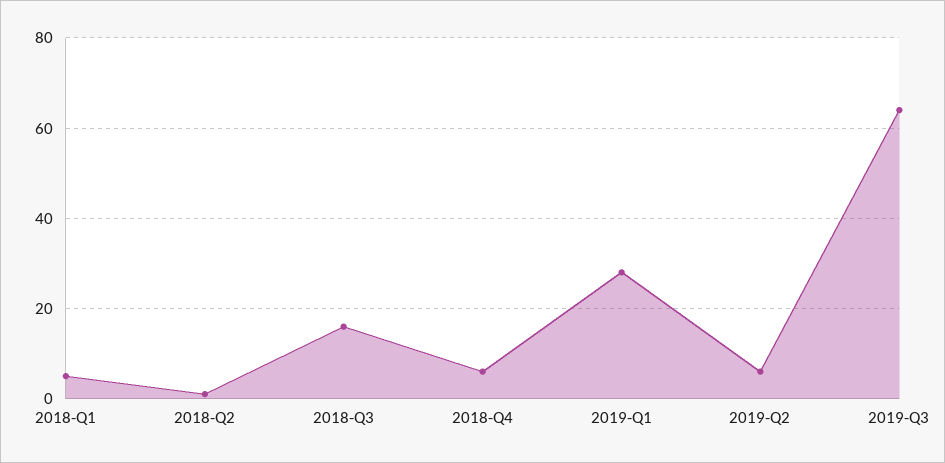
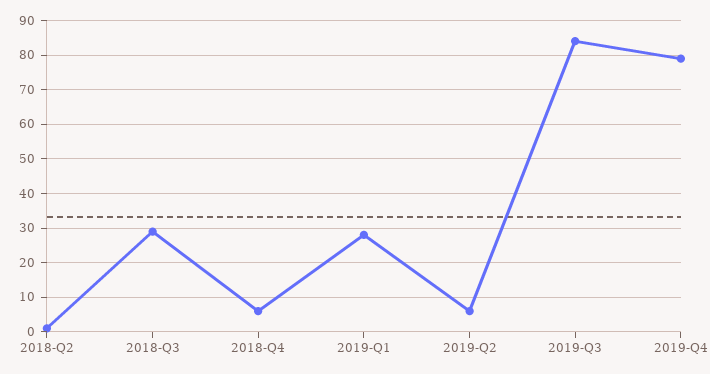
2018-Q1: 5 -> none
2018-Q3: 15 -> 30
2019-Q3: 65 -> 85
2019-Q4: none -> 80

